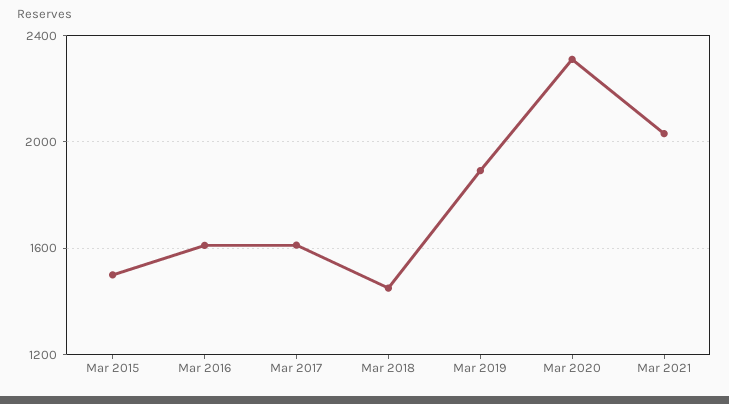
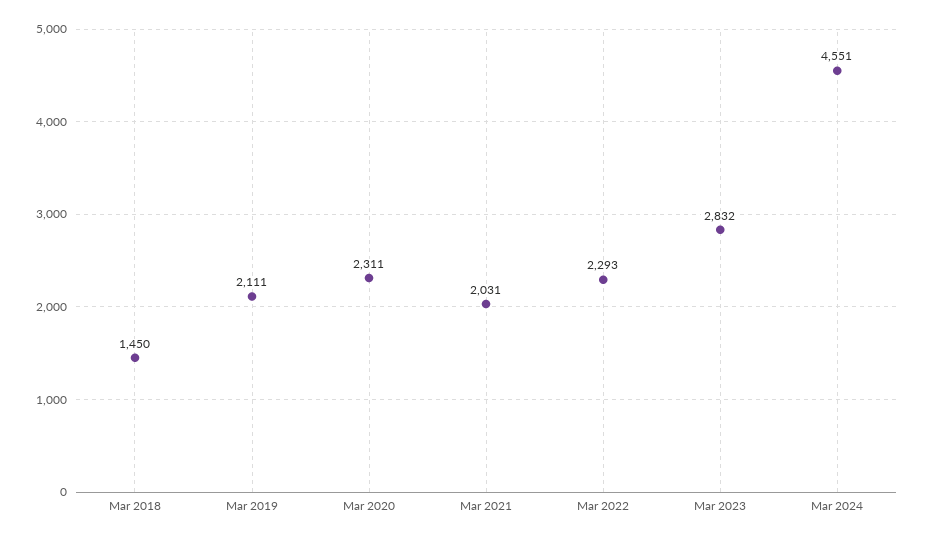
Mar 2015: 1500 -> none
Mar 2016: 1600 -> none
Mar 2017: 1600 -> none
Mar 2019: 1900 -> 2111
Mar 2022: none -> 2293
Mar 2023: none -> 2832
Mar 2024: none -> 4551

